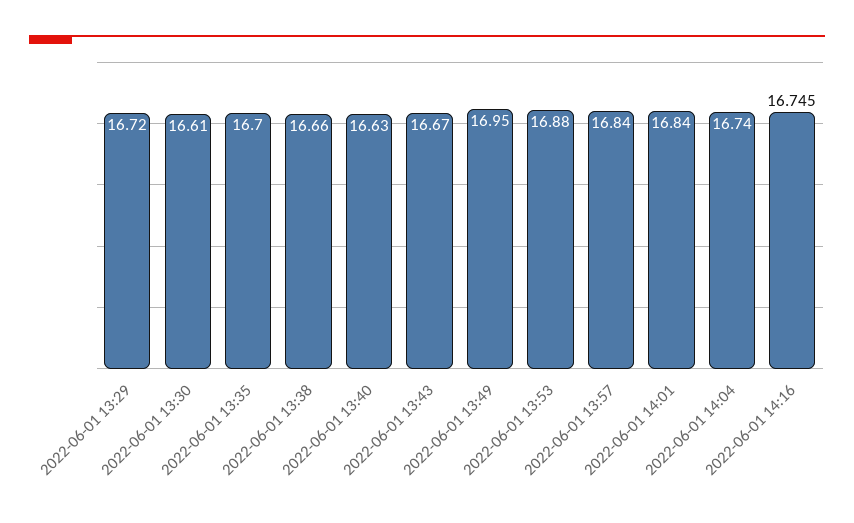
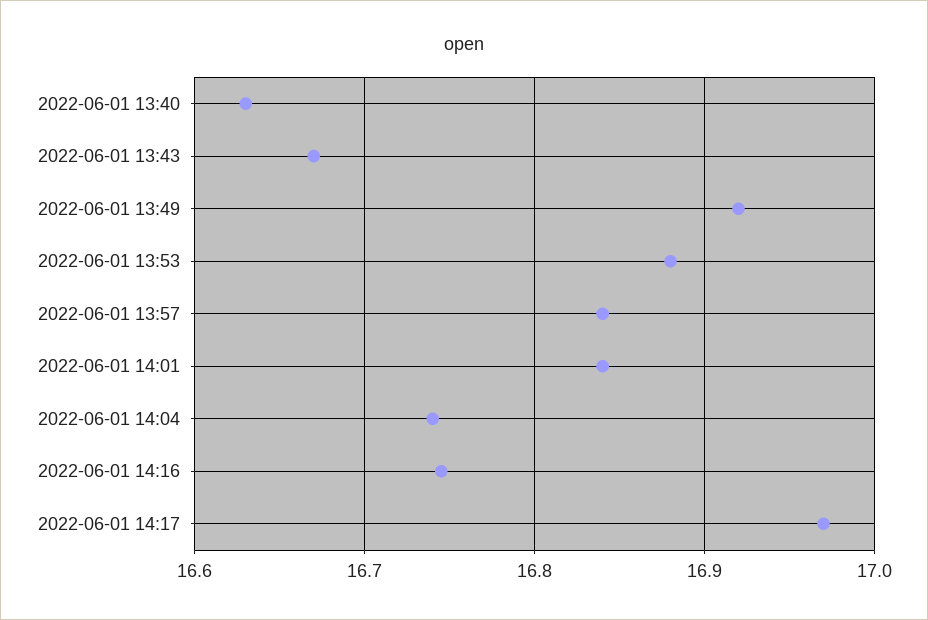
2022-06-01 13:29: 16.72 -> none
2022-06-01 13:30: 16.61 -> none
2022-06-01 13:35: 16.7 -> none
2022-06-01 13:38: 16.66 -> none
2022-06-01 13:49: 16.95 -> 16.92
2022-06-01 14:17: none -> 16.97

